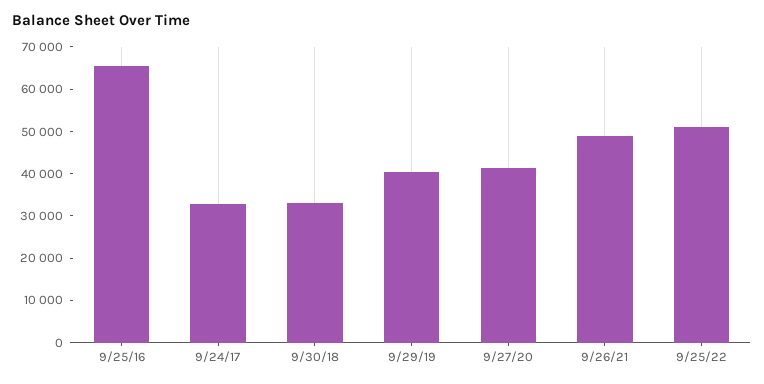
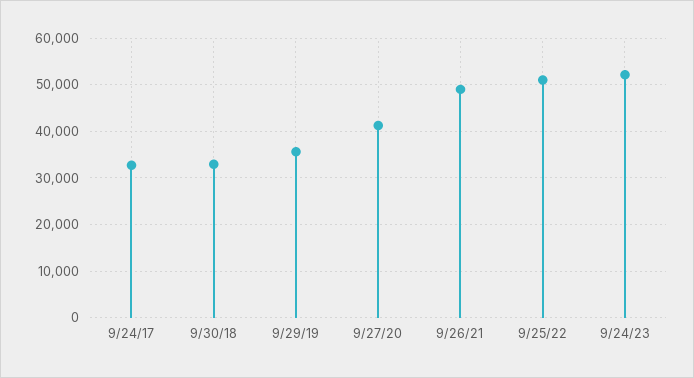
9/25/16: 66000 -> none
9/29/19: 40000 -> 36000
9/24/23: none -> 52000

